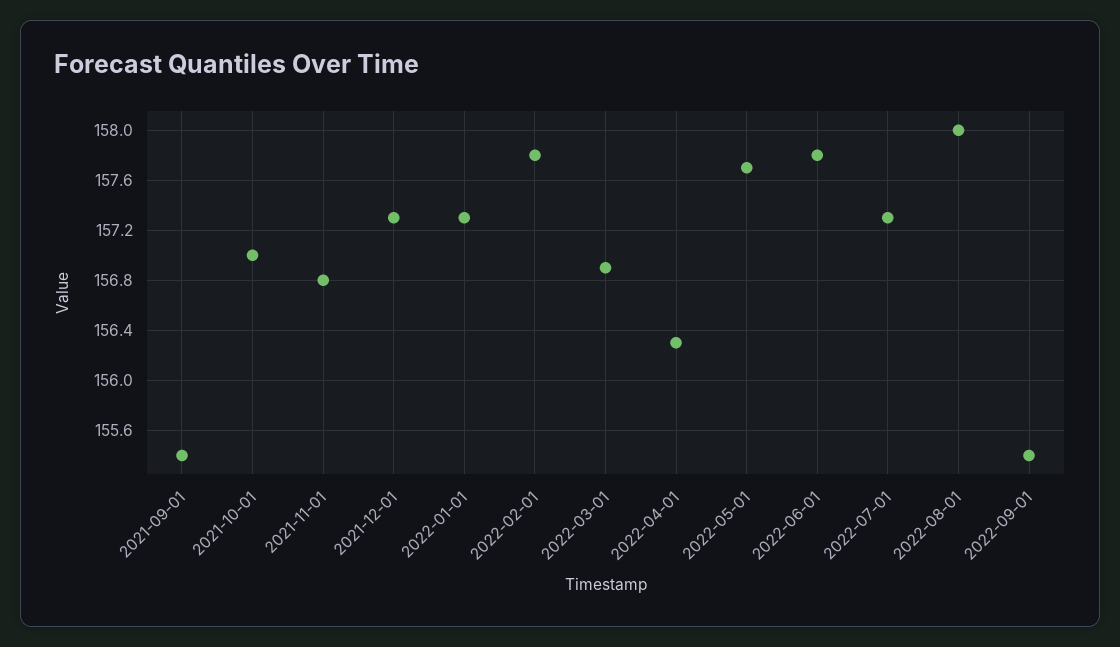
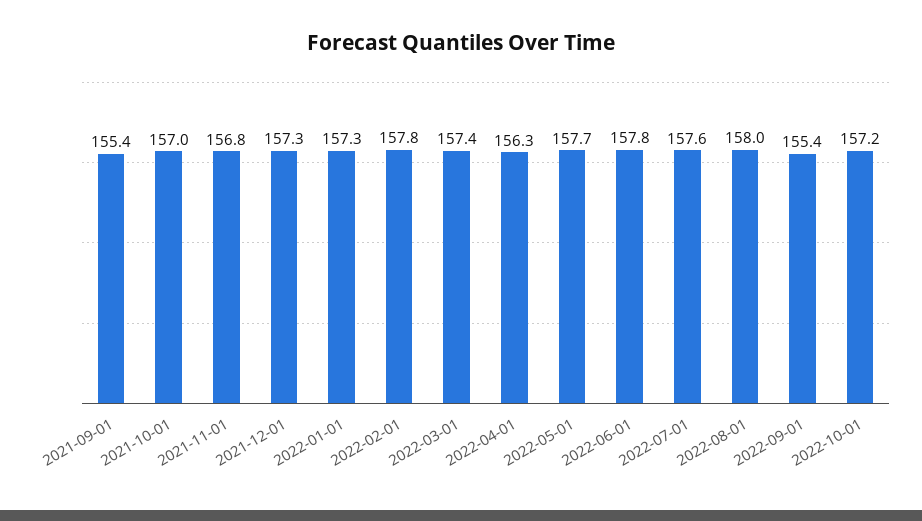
2022-03-01: 156.9 -> 157.4
2022-07-01: 157.3 -> 157.6
2022-10-01: none -> 157.2

